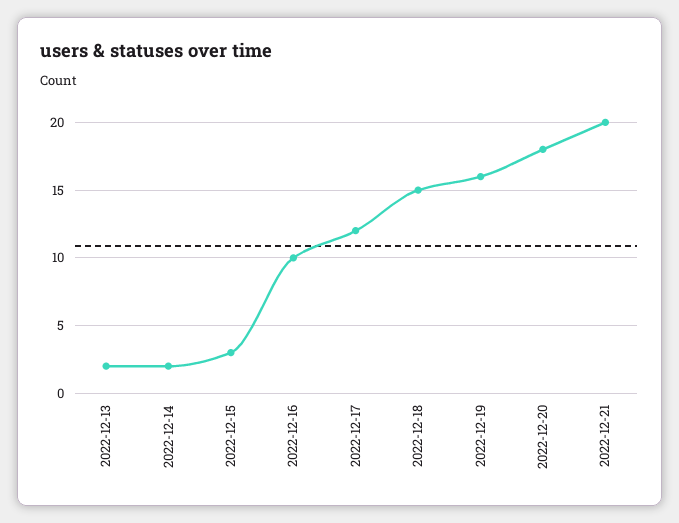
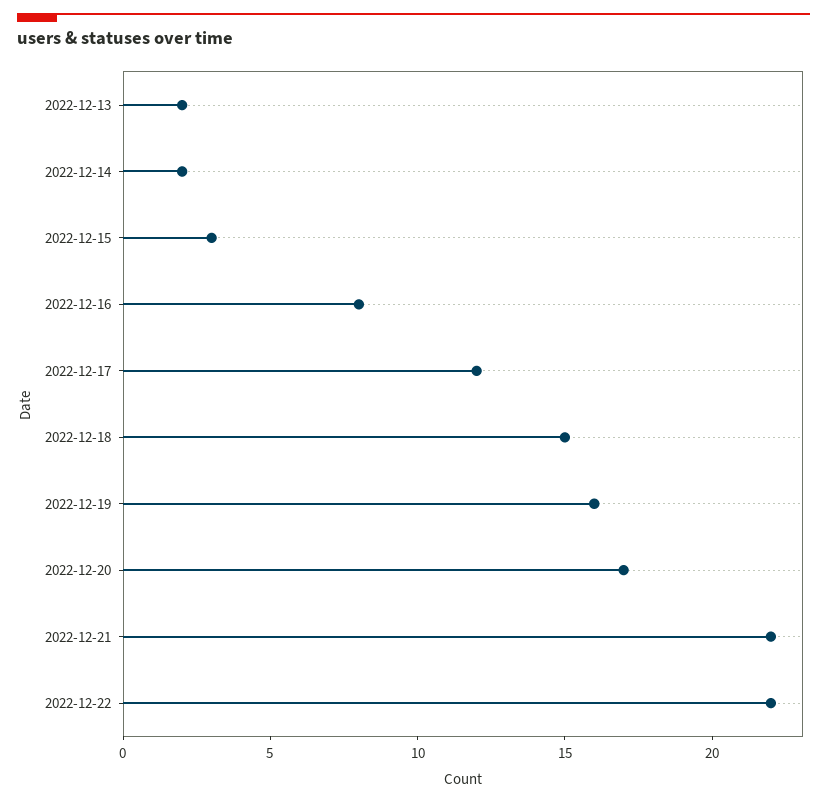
2022-12-16: 10 -> 8
2022-12-20: 18 -> 17
2022-12-21: 20 -> 22
2022-12-22: none -> 22

